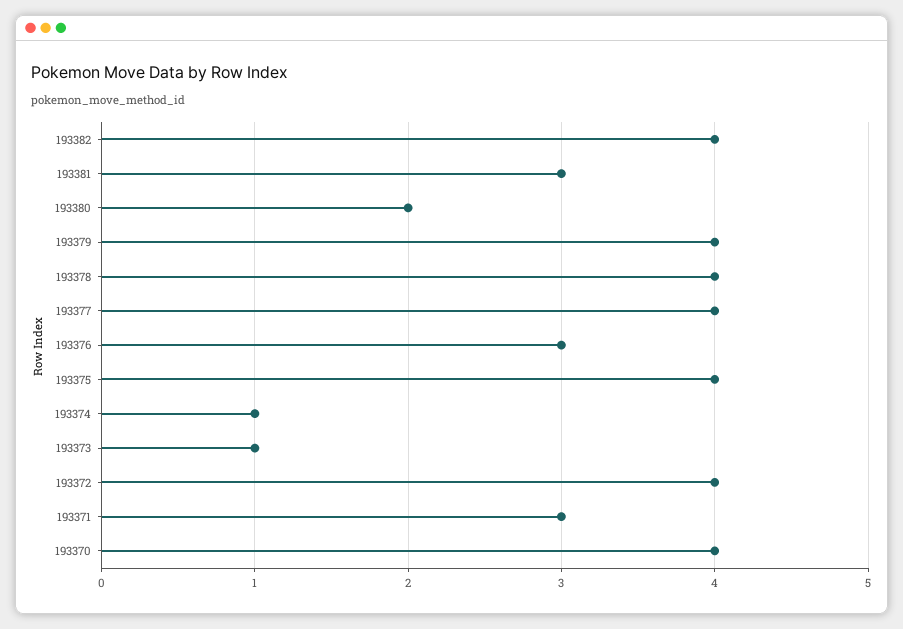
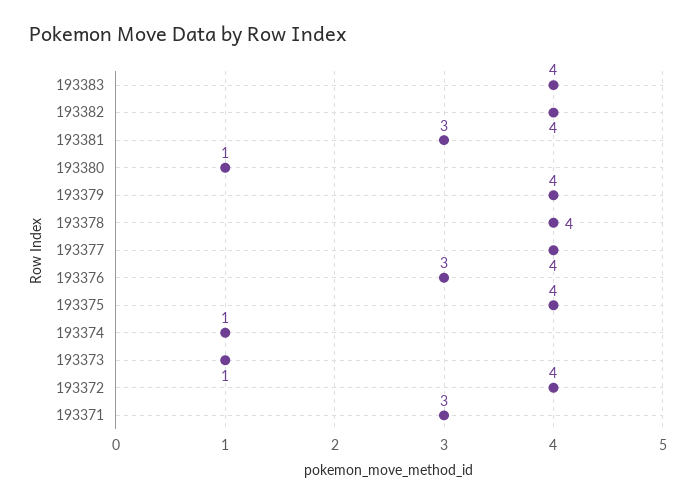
193380: 2 -> 1
193370: 4 -> none
193383: none -> 4

